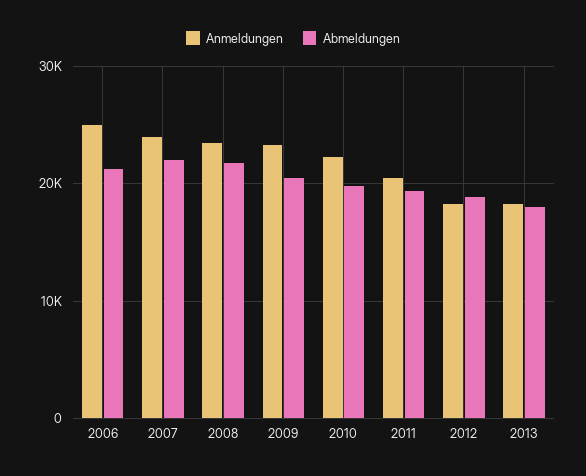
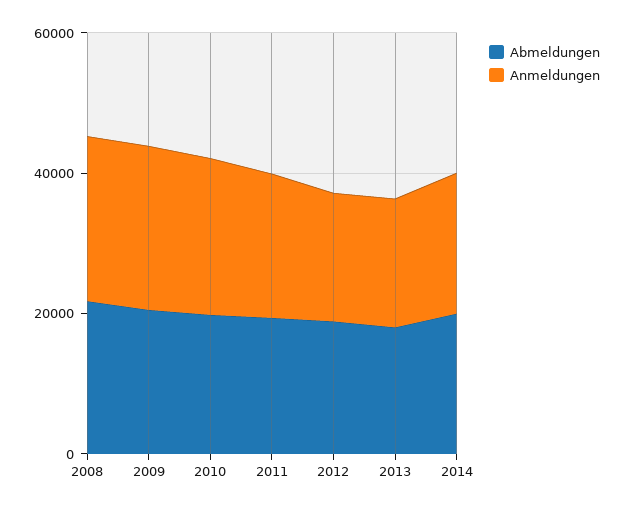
Anmeldungen, 2006: 25000 -> none
Abmeldungen, 2006: 21000 -> none
Anmeldungen, 2007: 24000 -> none
Abmeldungen, 2007: 22000 -> none
Abmeldungen, 2014: none -> 20000
Anmeldungen, 2014: none -> 20000

